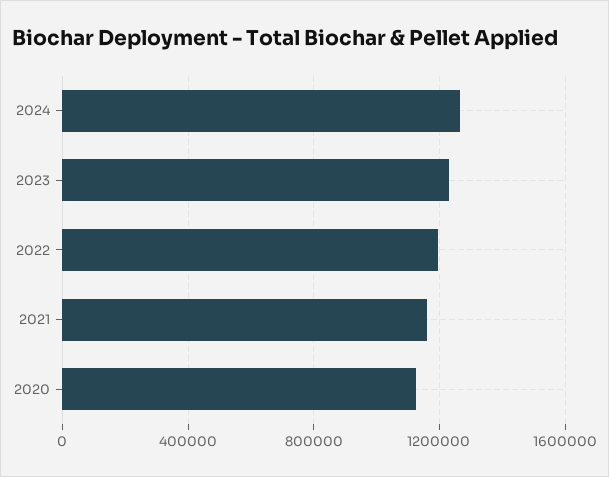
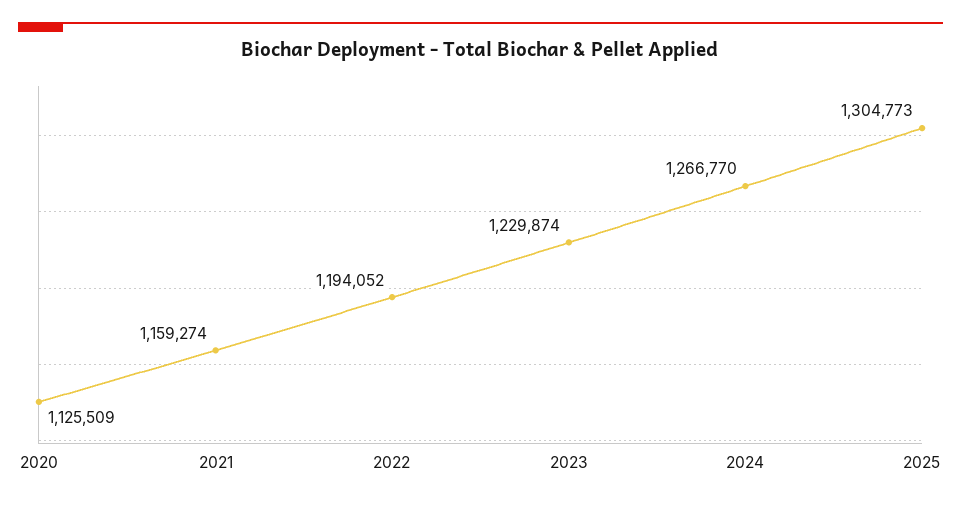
2025: none -> 1304773

